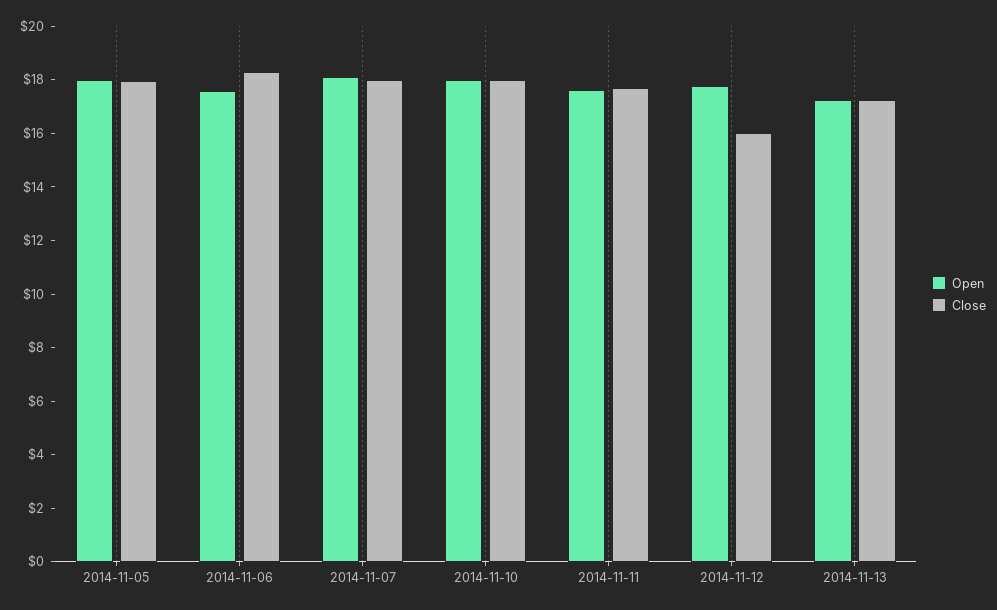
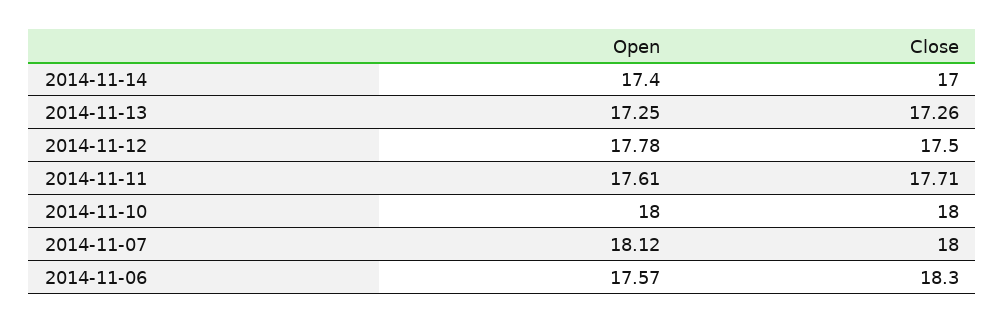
Open, 2014-11-05: 18 -> none
Close, 2014-11-05: 18 -> none
Close, 2014-11-12: 16 -> 17.5
Open, 2014-11-14: none -> 17.4
Close, 2014-11-14: none -> 17

